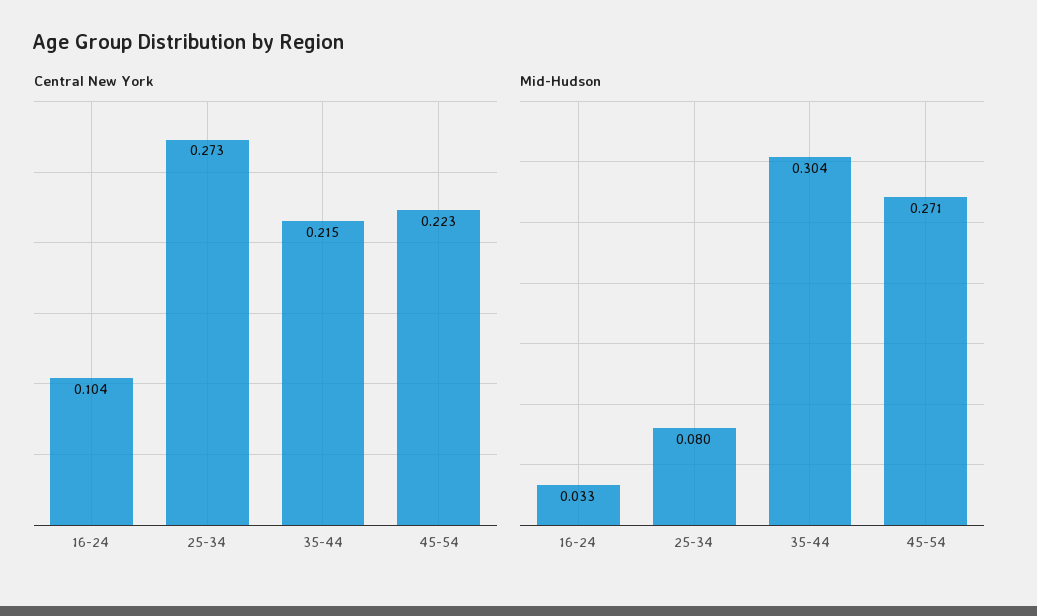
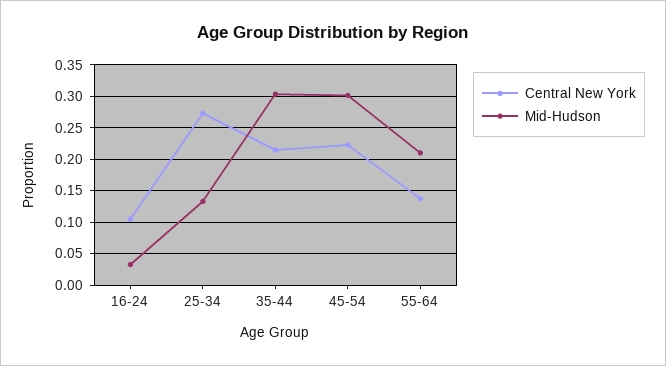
Mid-Hudson, 25-34: 0.08 -> 0.13
Mid-Hudson, 45-54: 0.271 -> 0.3
Central New York, 55-64: none -> 0.14
Mid-Hudson, 55-64: none -> 0.21

